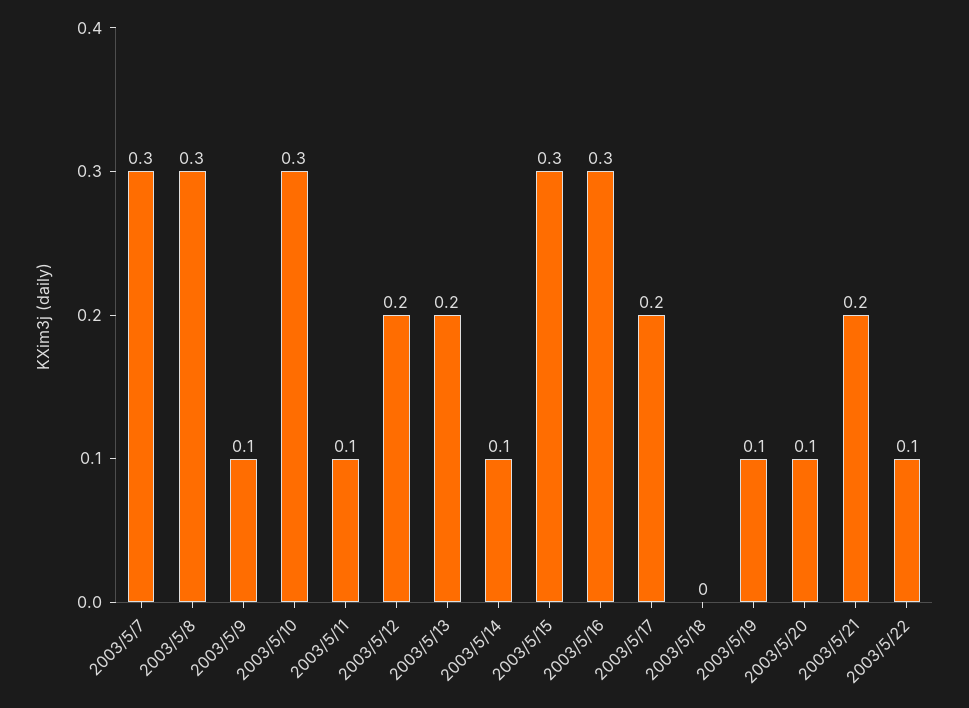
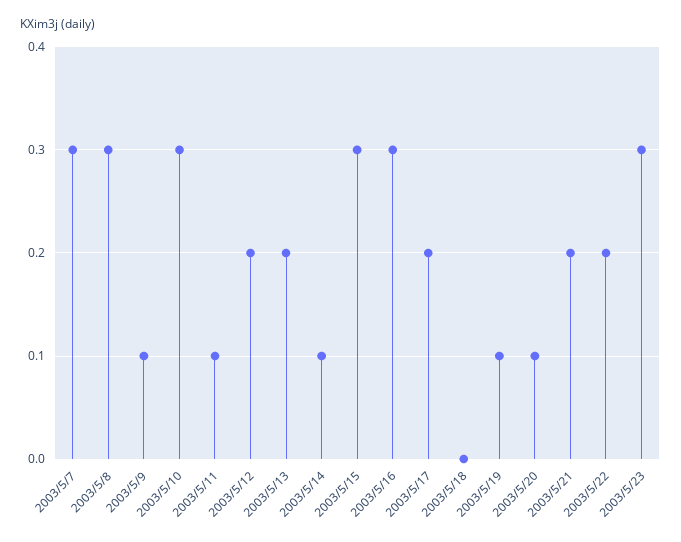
2003/5/22: 0.1 -> 0.2
2003/5/23: none -> 0.3

